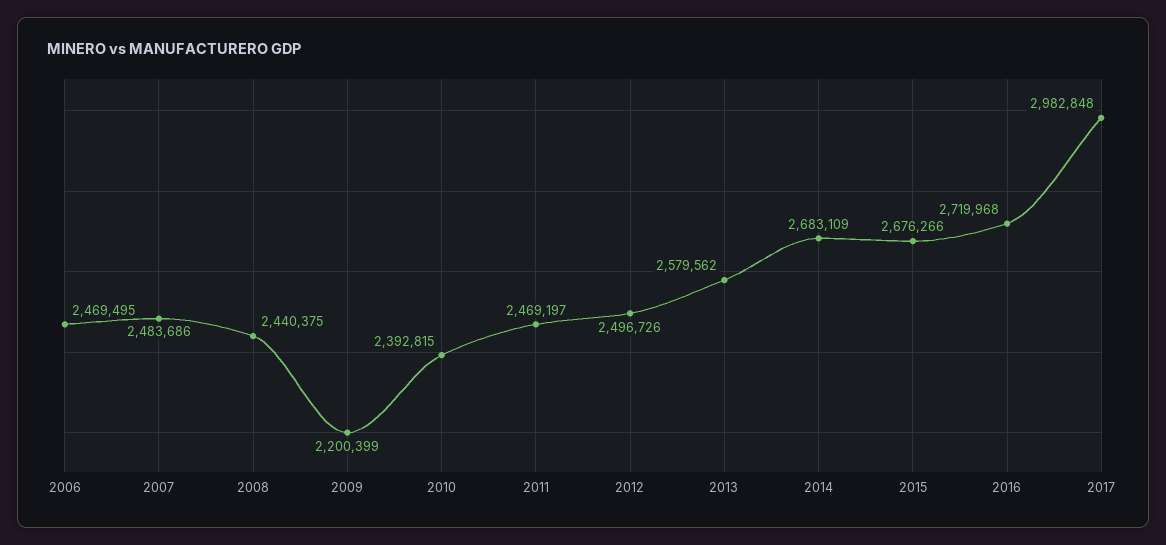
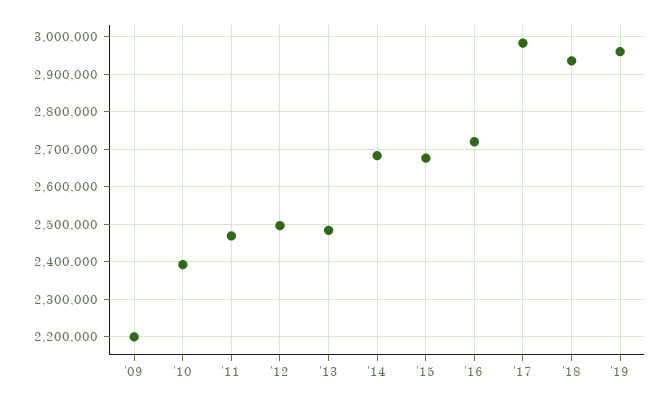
2006: 2469495 -> none
2007: 2483686 -> none
2008: 2440375 -> none
2013: 2579562 -> 2480000
'18: none -> 2940000
'19: none -> 2960000

